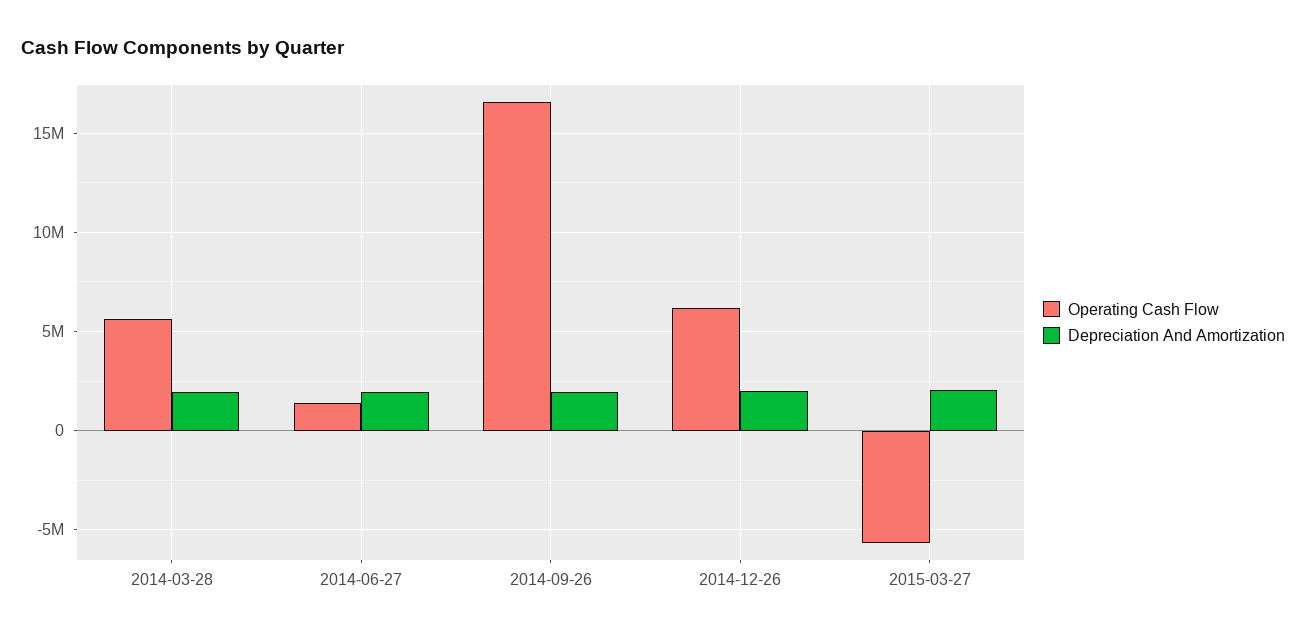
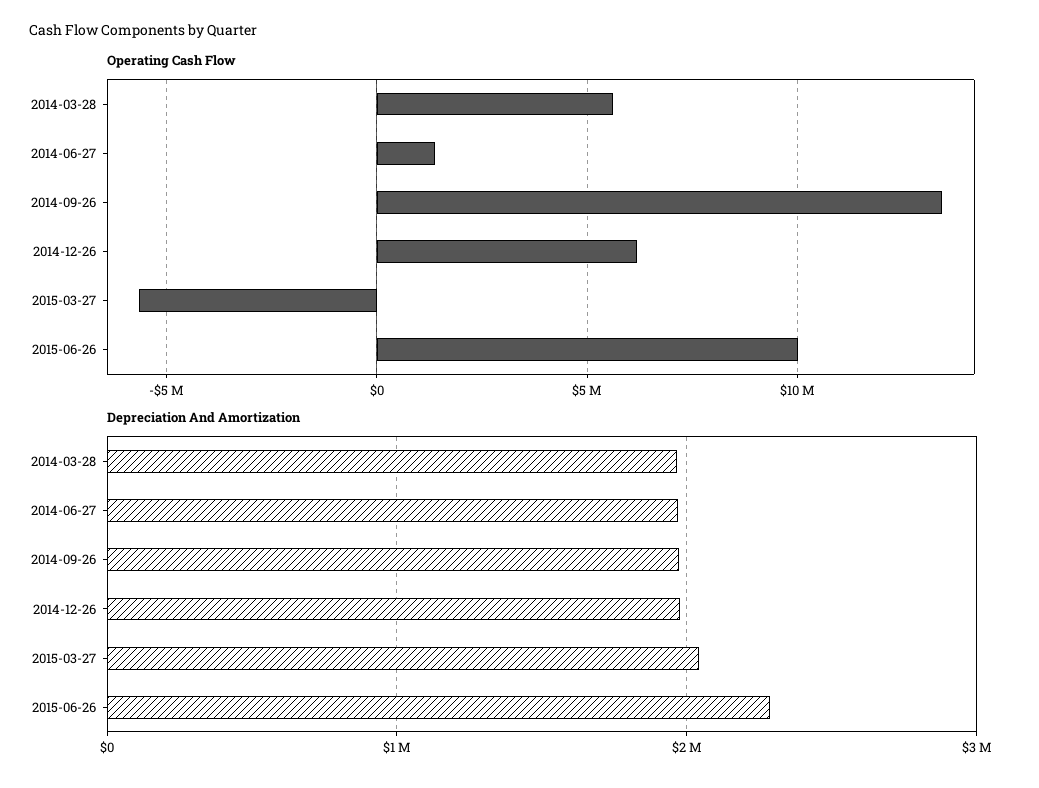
Operating Cash Flow, 2014-09-26: 16500000 -> 13500000
Operating Cash Flow, 2015-06-26: none -> 10000000
Depreciation And Amortization, 2015-06-26: none -> 2300000

